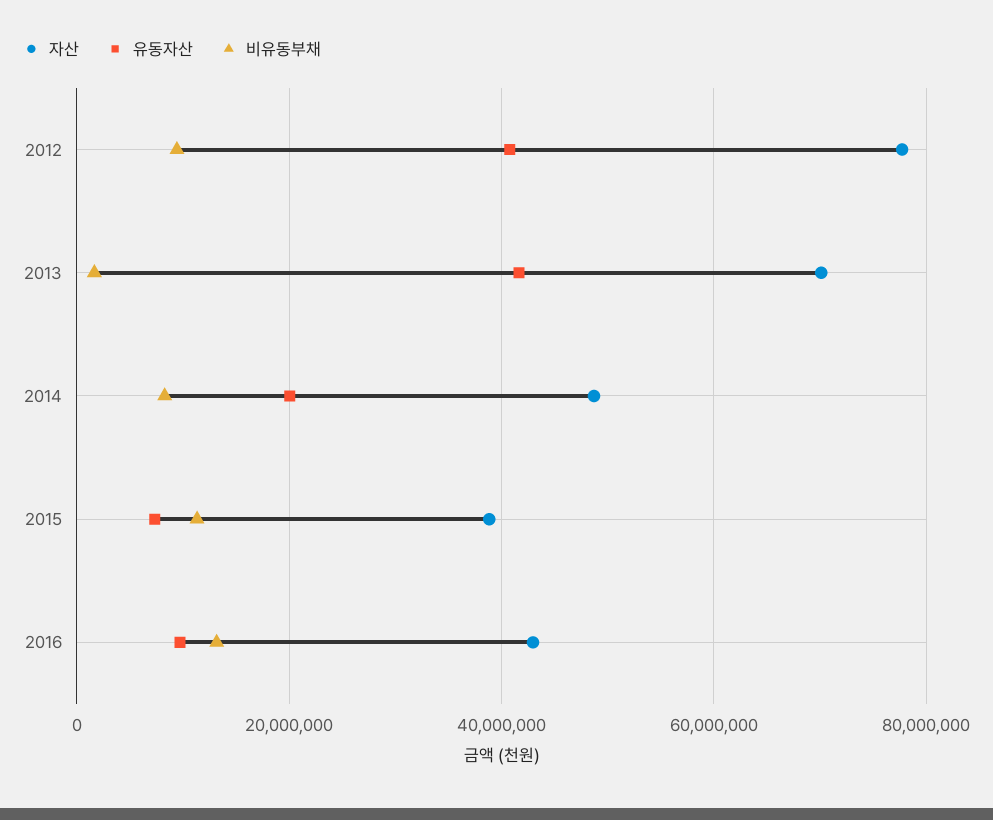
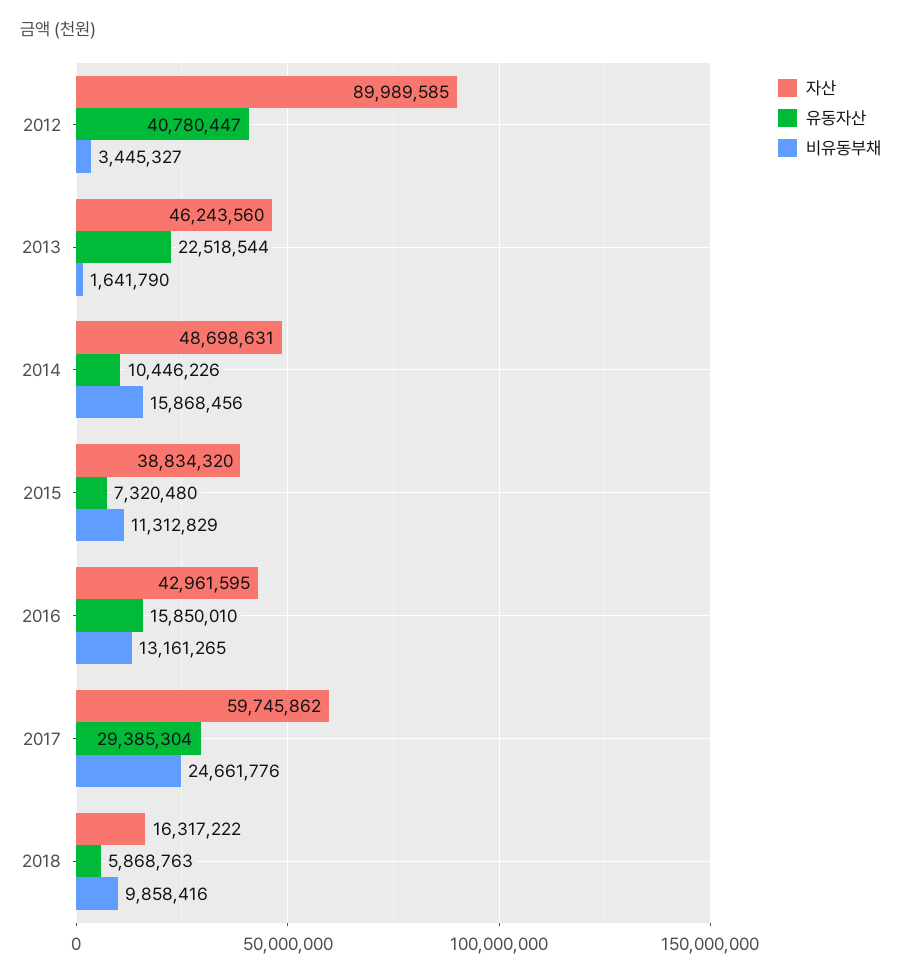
자산, 2012: 78000000 -> 89989585
비유동부채, 2012: 10000000 -> 3445327
자산, 2013: 70000000 -> 46243560
유동자산, 2013: 42000000 -> 22518544
유동자산, 2014: 20000000 -> 10446226
비유동부채, 2014: 8000000 -> 15868456
유동자산, 2016: 10000000 -> 15850010
자산, 2017: none -> 59745862
유동자산, 2017: none -> 29385304
비유동부채, 2017: none -> 24661776
자산, 2018: none -> 16317222
유동자산, 2018: none -> 5868763
비유동부채, 2018: none -> 9858416

